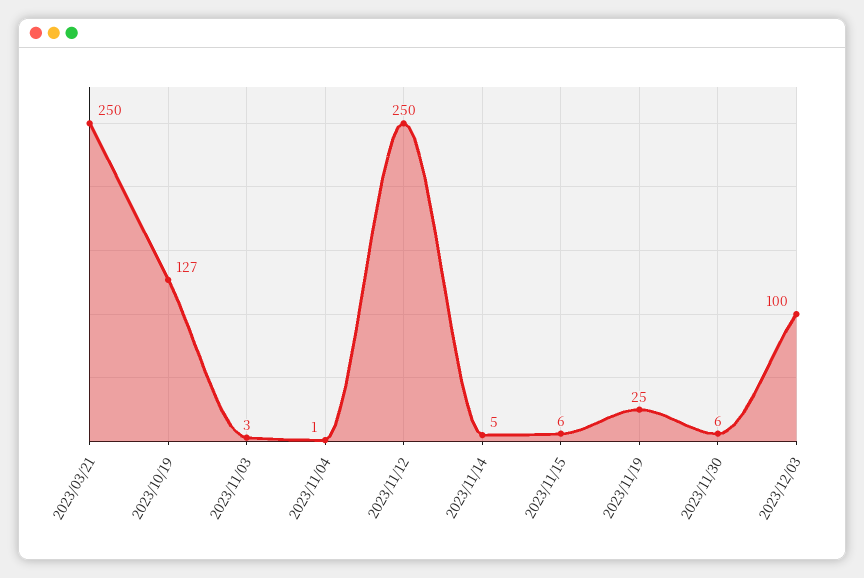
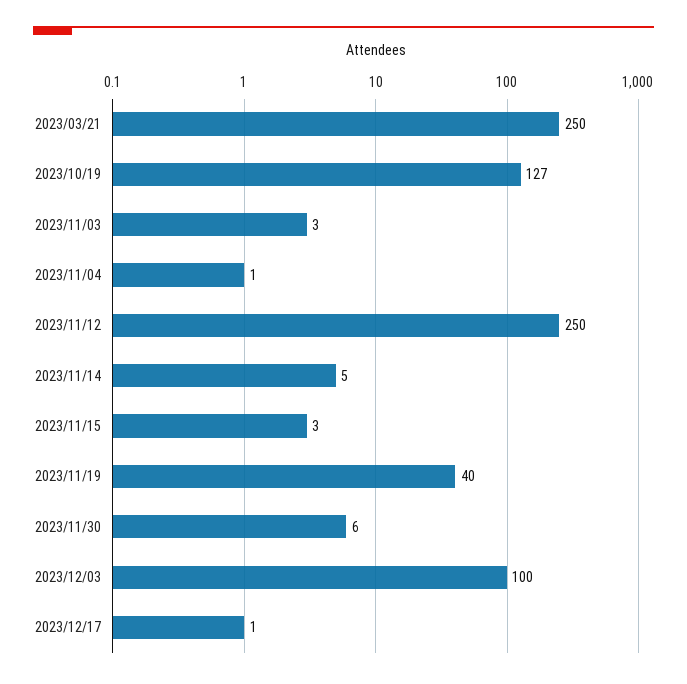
2023/11/15: 6 -> 3
2023/11/19: 25 -> 40
2023/12/17: none -> 1

